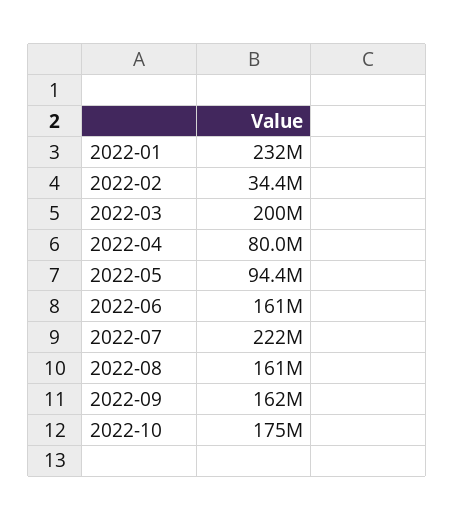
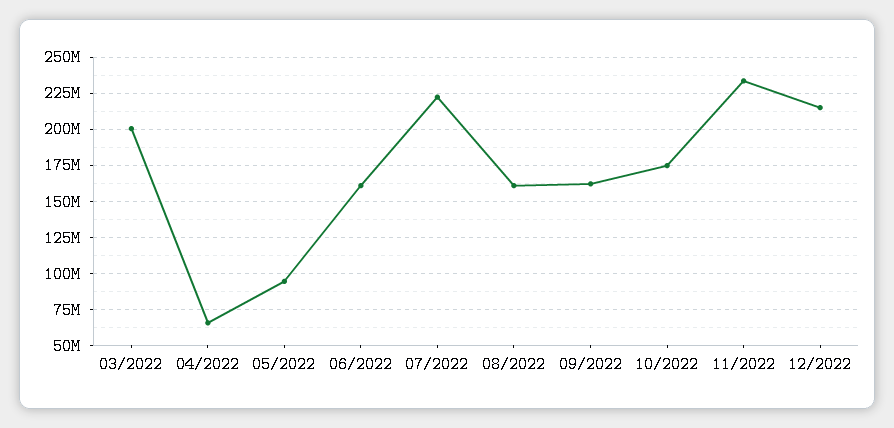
2022-01: 232000000 -> none
2022-02: 34400000 -> none
2022-04: 80000000 -> 65000000
11/2022: none -> 235000000
12/2022: none -> 215000000

